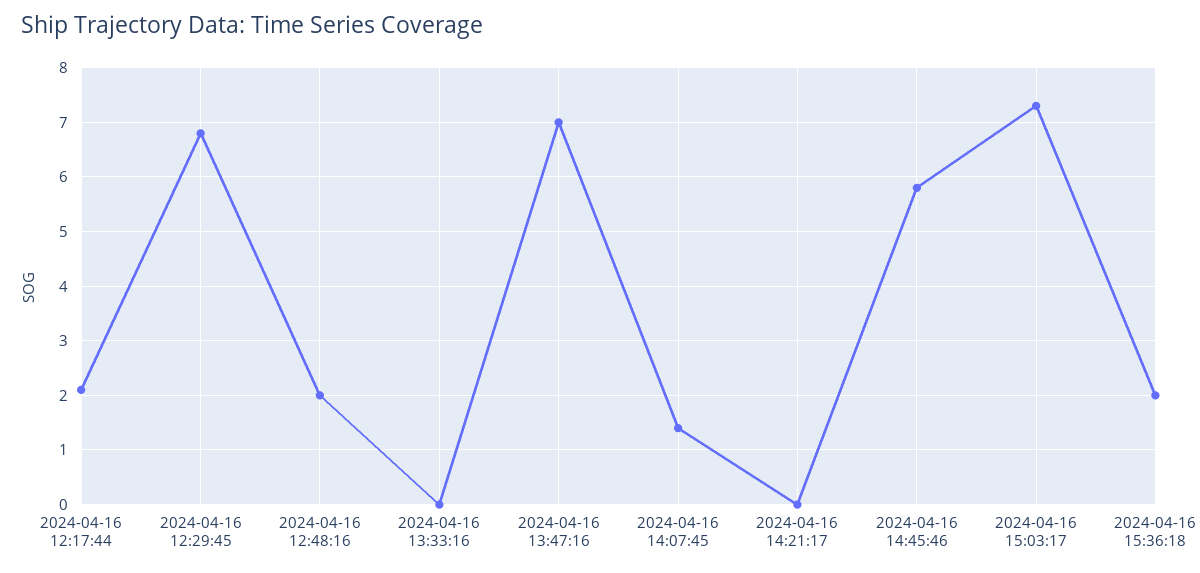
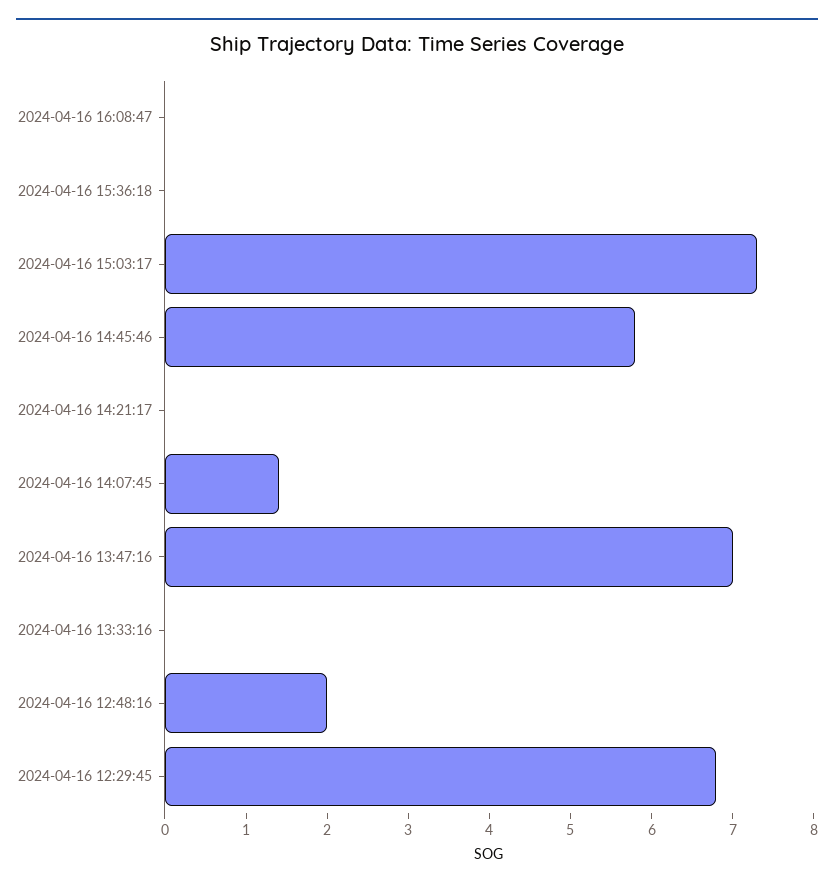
2024-04-16 12:17:44: 2 -> none
2024-04-16 15:36:18: 2 -> 0
2024-04-16 16:08:47: none -> 0

